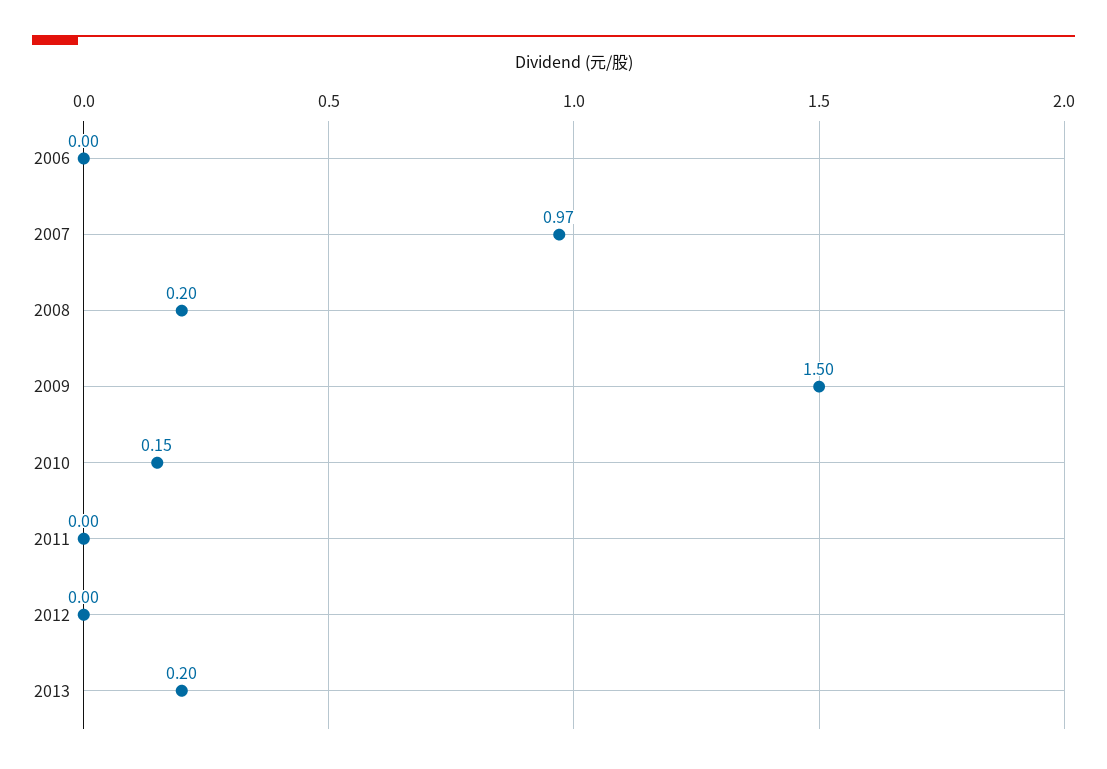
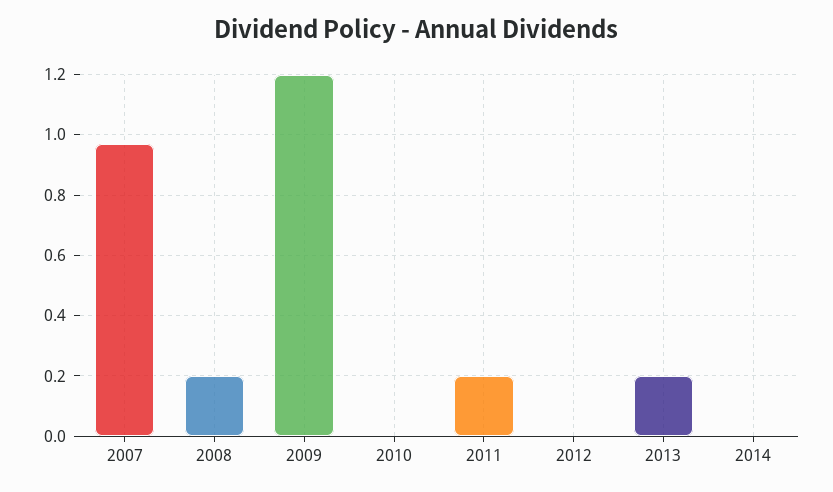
2006: 0 -> none
2009: 1.5 -> 1.2
2010: 0.15 -> 0
2011: 0 -> 0.2
2014: none -> 0

